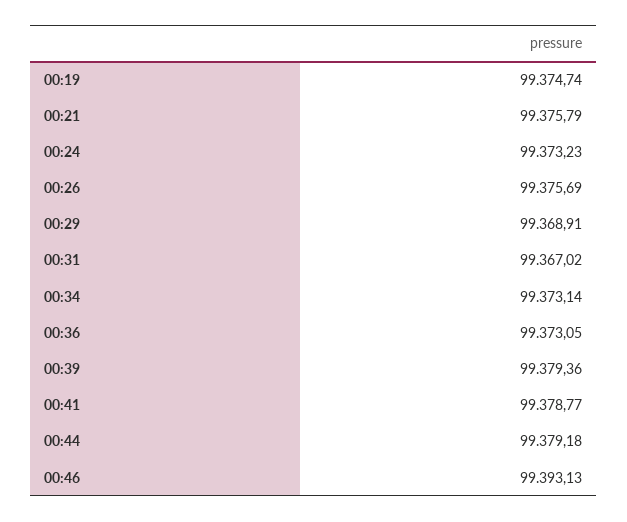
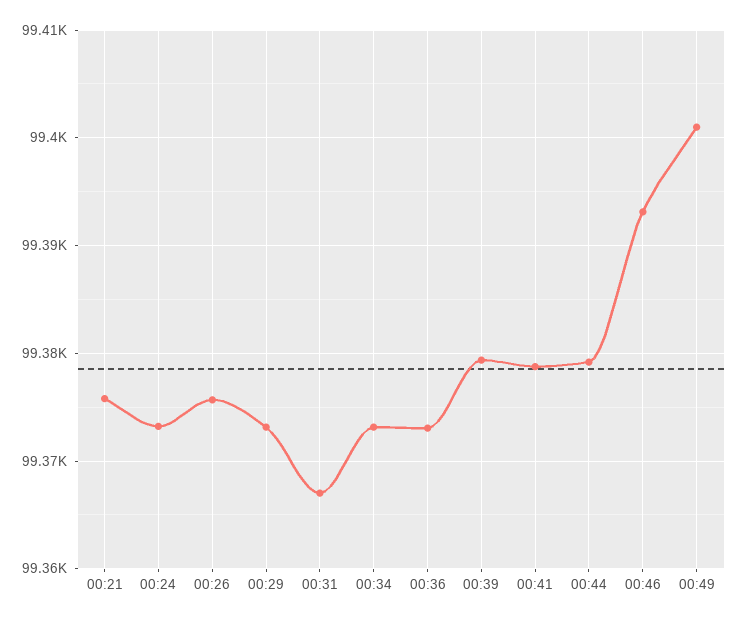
00:19: 99374.74 -> none
00:29: 99368.91 -> 99373
00:49: none -> 99401

